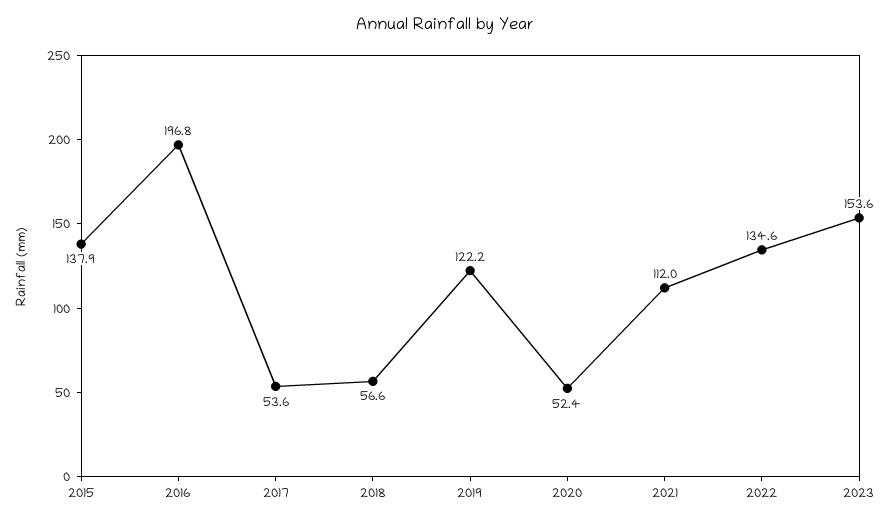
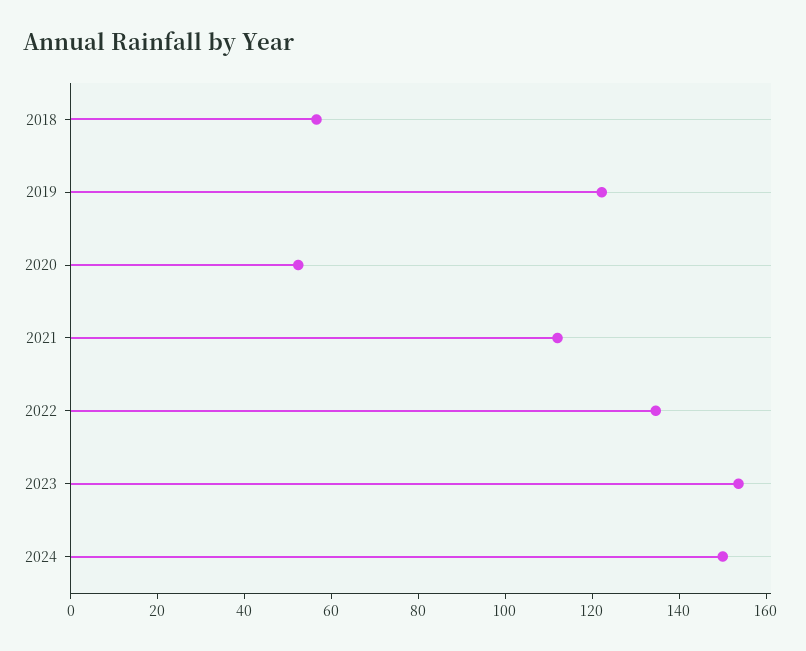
2015: 137.9 -> none
2016: 196.8 -> none
2017: 53.6 -> none
2024: none -> 150

